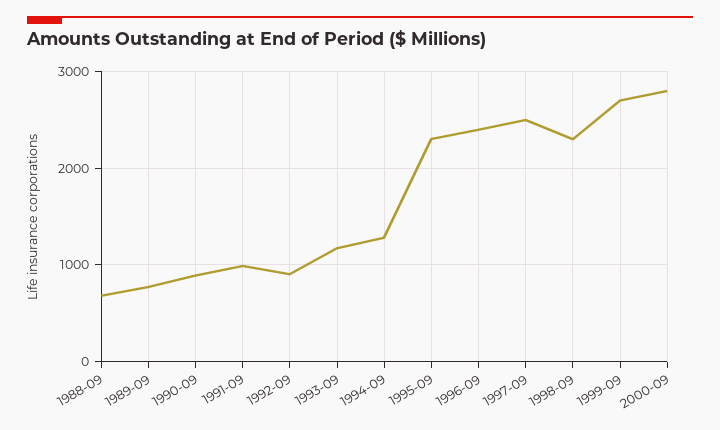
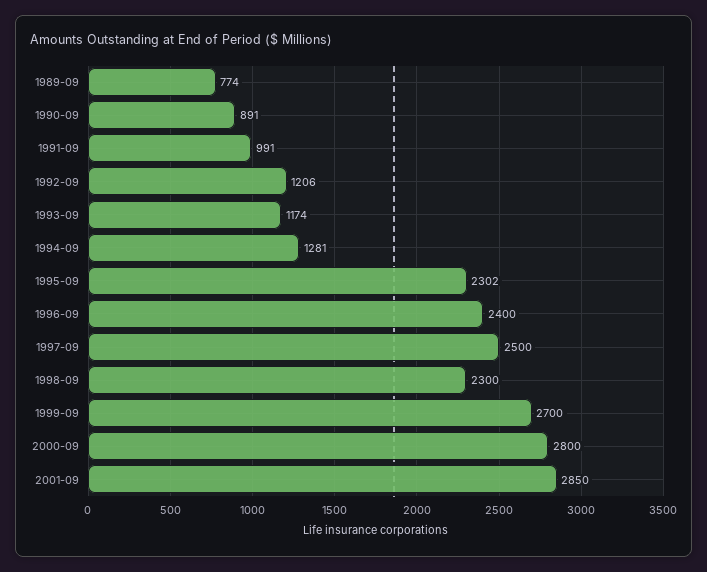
1988-09: 700 -> none
1992-09: 900 -> 1206
2001-09: none -> 2850

